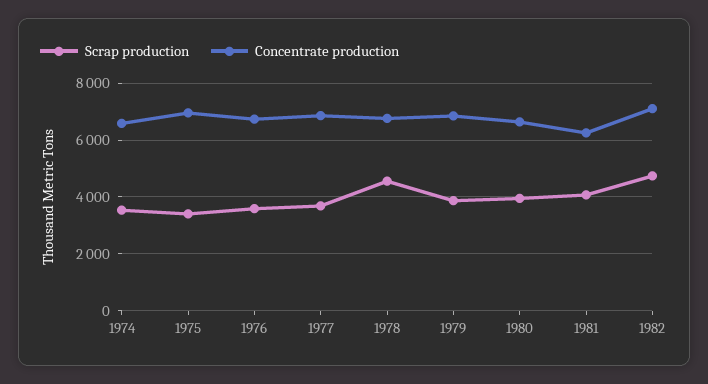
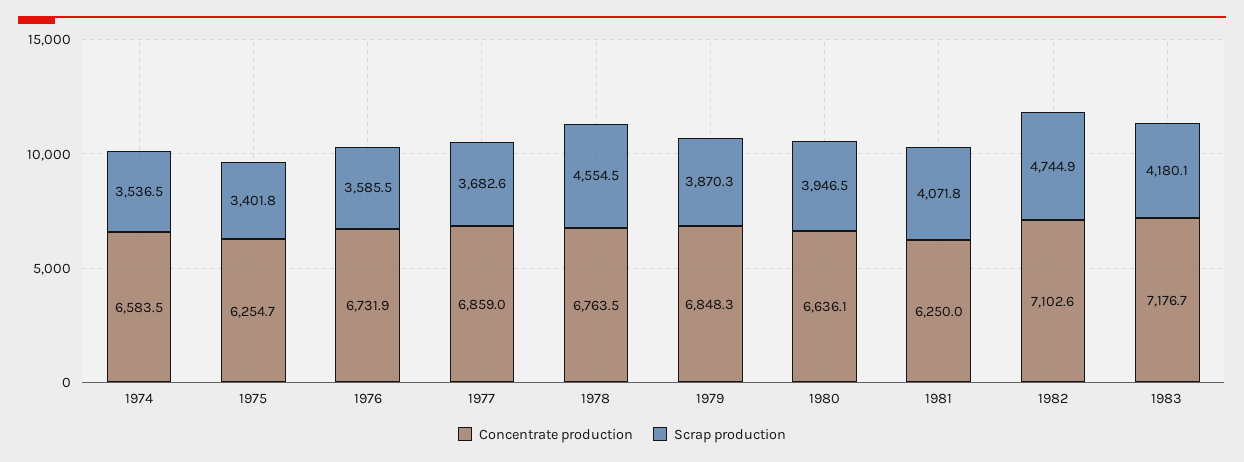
Concentrate production, 1975: 7000 -> 6254.7
Concentrate production, 1983: none -> 7176.7
Scrap production, 1983: none -> 4180.1

